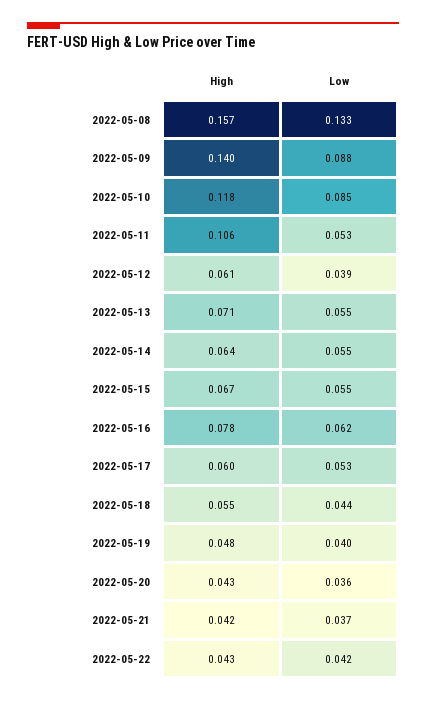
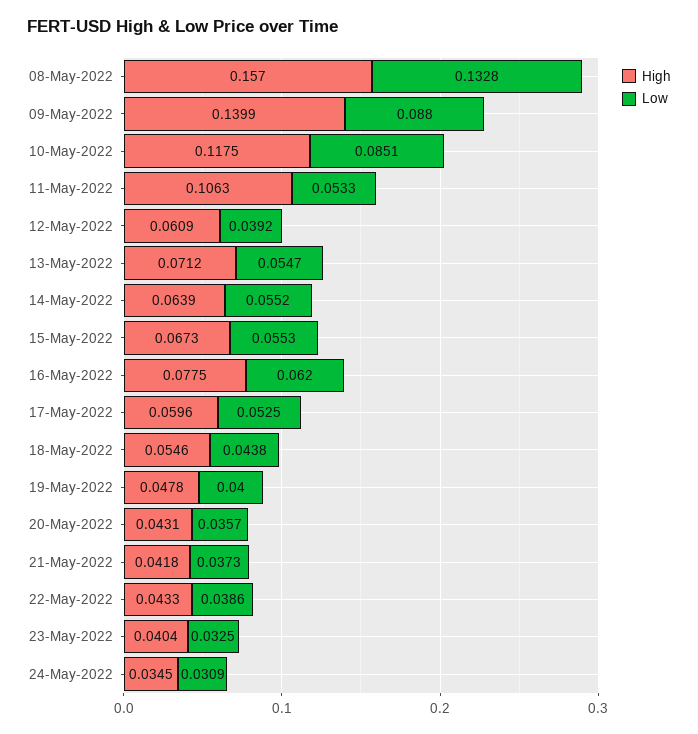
Low, 2022-05-22: 0.042 -> 0.0386
High, 23-May-2022: none -> 0.0404
Low, 23-May-2022: none -> 0.0325
High, 24-May-2022: none -> 0.0345
Low, 24-May-2022: none -> 0.0309

